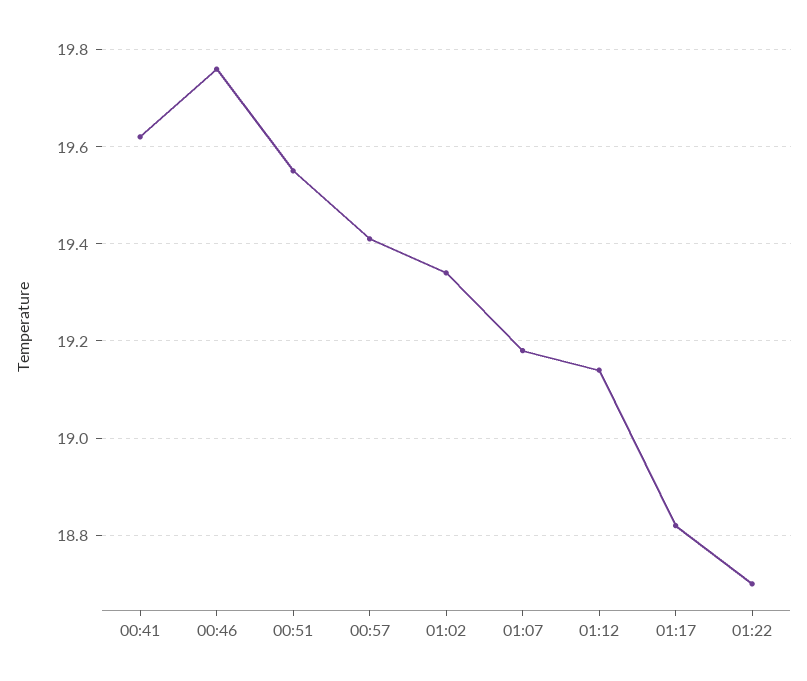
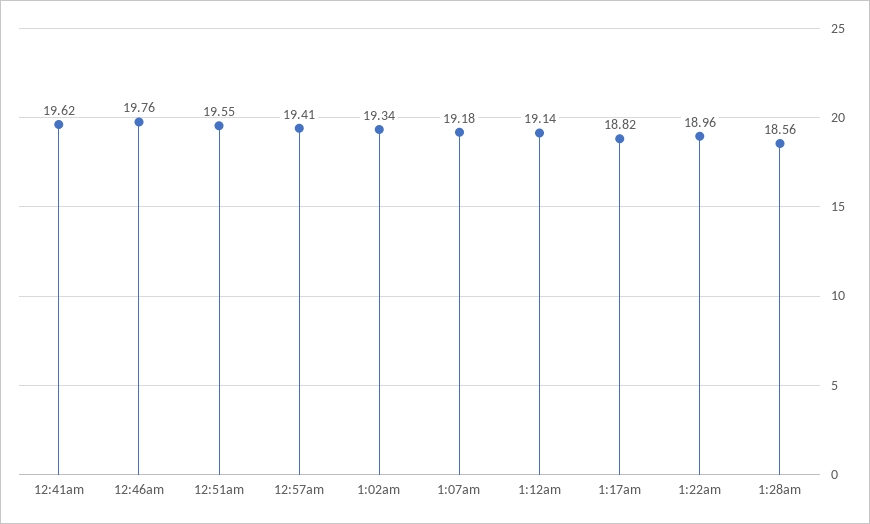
01:22: 18.7 -> 18.96
1:28am: none -> 18.56

